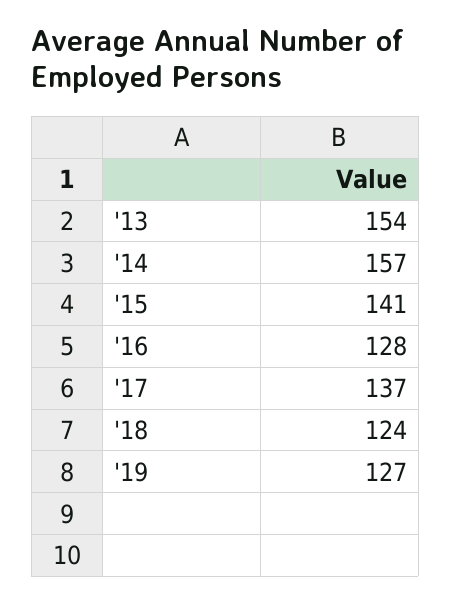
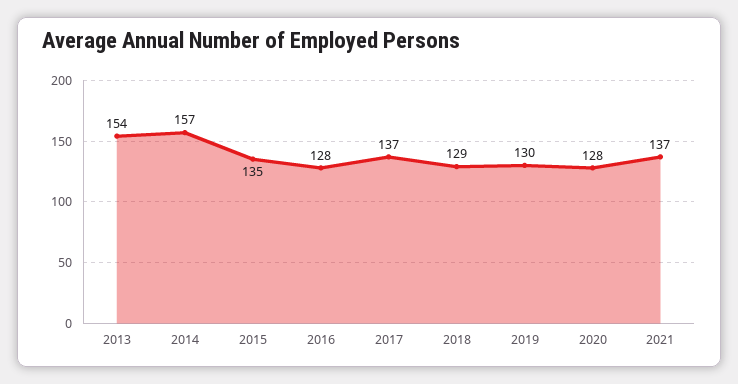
'15: 141 -> 135
'18: 124 -> 129
'19: 127 -> 130
2020: none -> 128
2021: none -> 137

